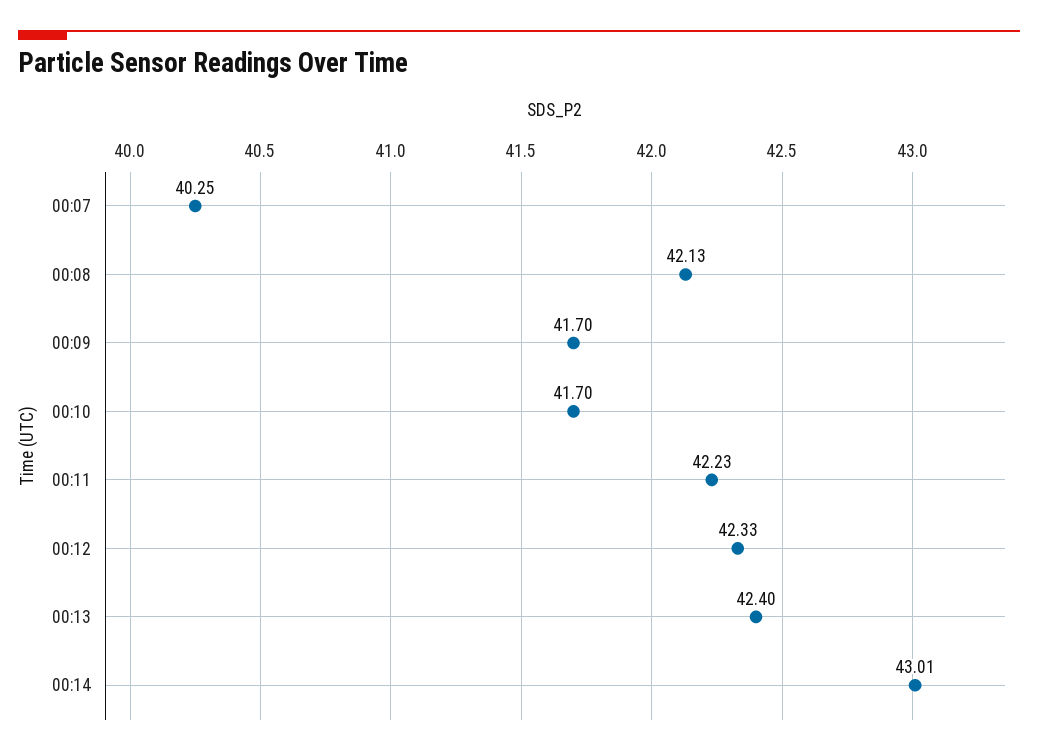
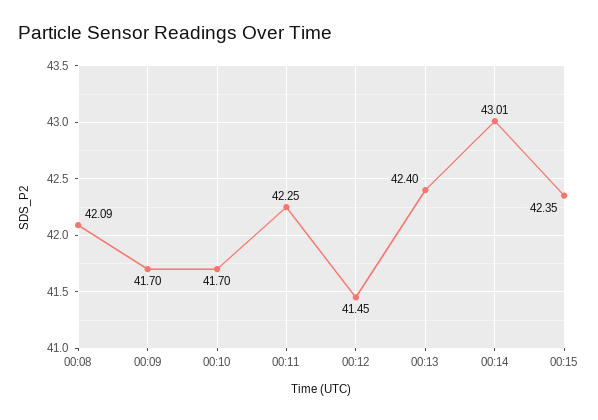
00:07: 40.25 -> none
00:08: 42.13 -> 42.09
00:11: 42.23 -> 42.25
00:12: 42.33 -> 41.45
00:15: none -> 42.35

